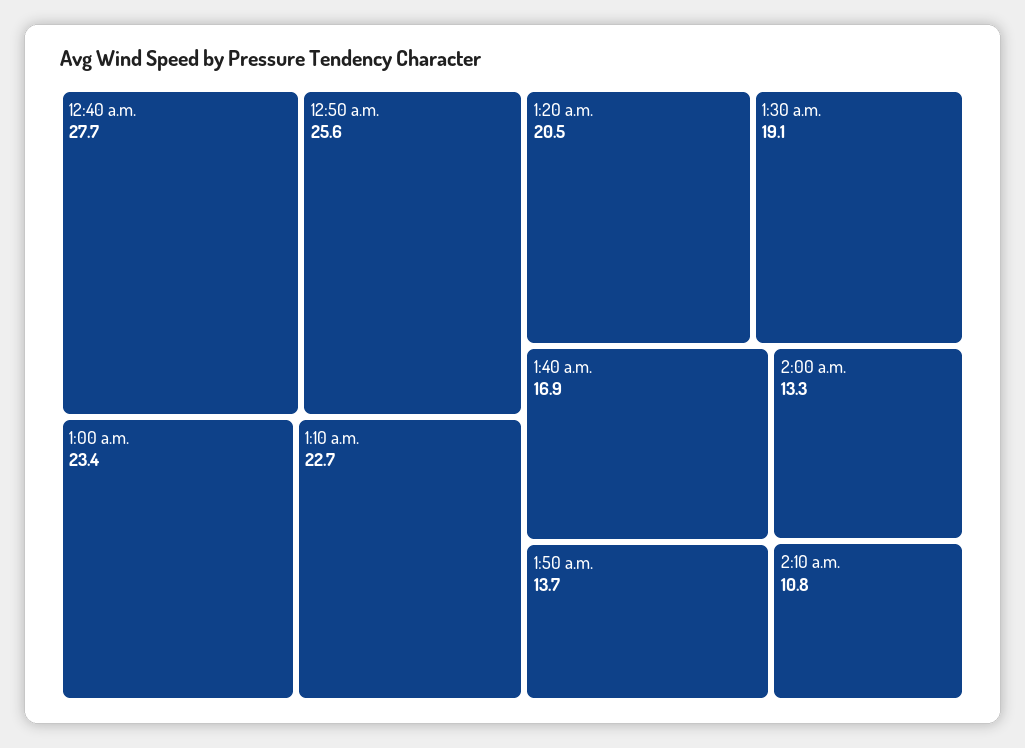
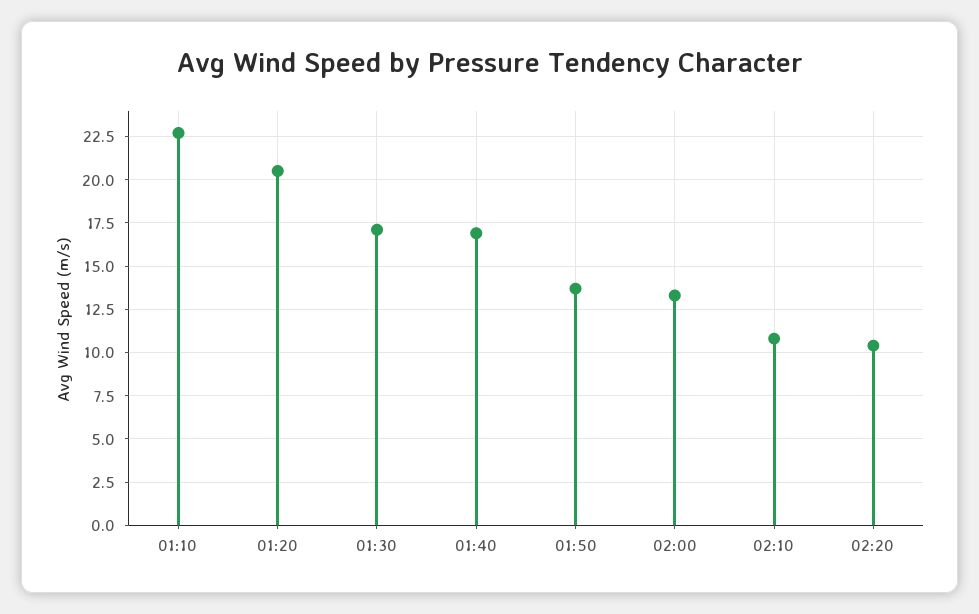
12:40 a.m.: 27.7 -> none
12:50 a.m.: 25.6 -> none
1:00 a.m.: 23.4 -> none
1:30 a.m.: 19.1 -> 17
02:20: none -> 10.5

